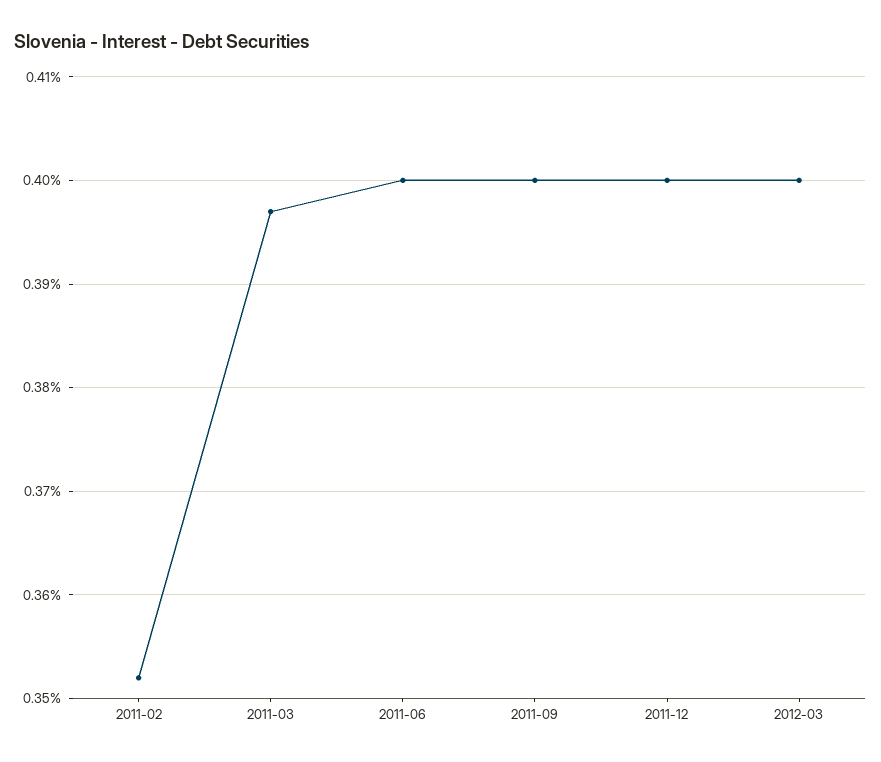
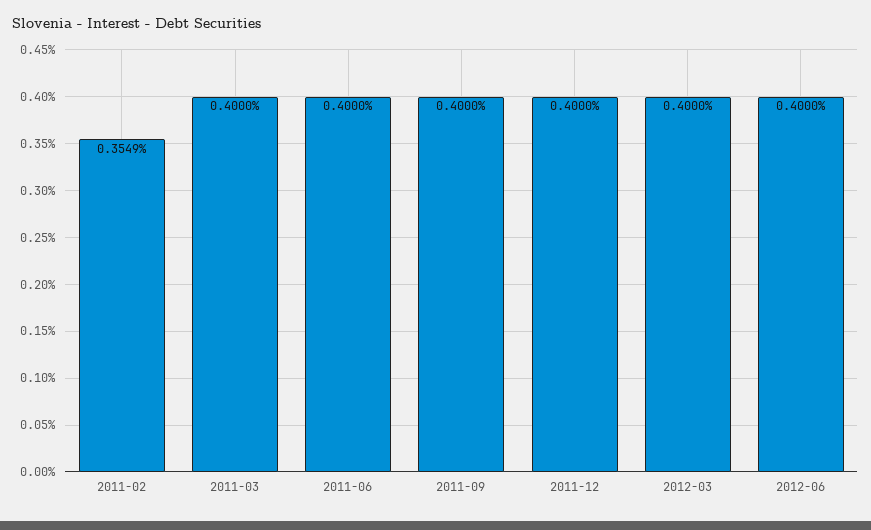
2011-02: 0.352 -> 0.3549
2011-03: 0.397 -> 0.4
2012-06: none -> 0.4

